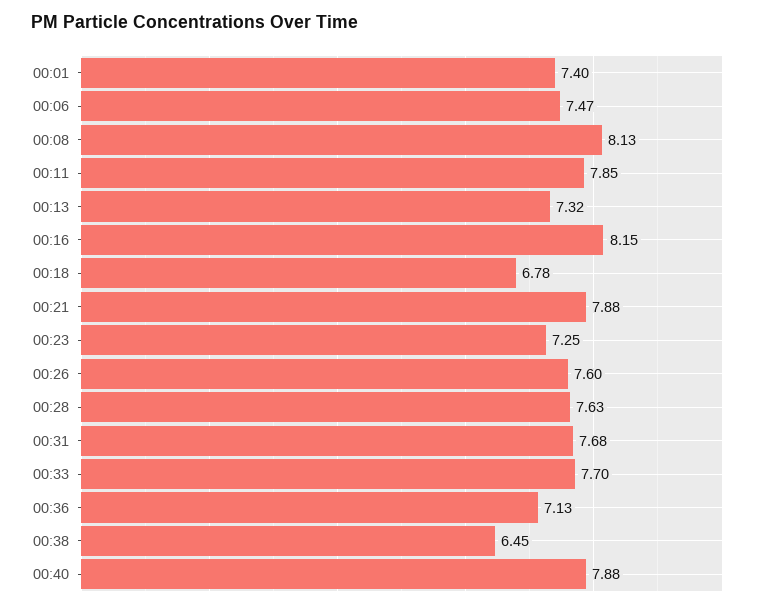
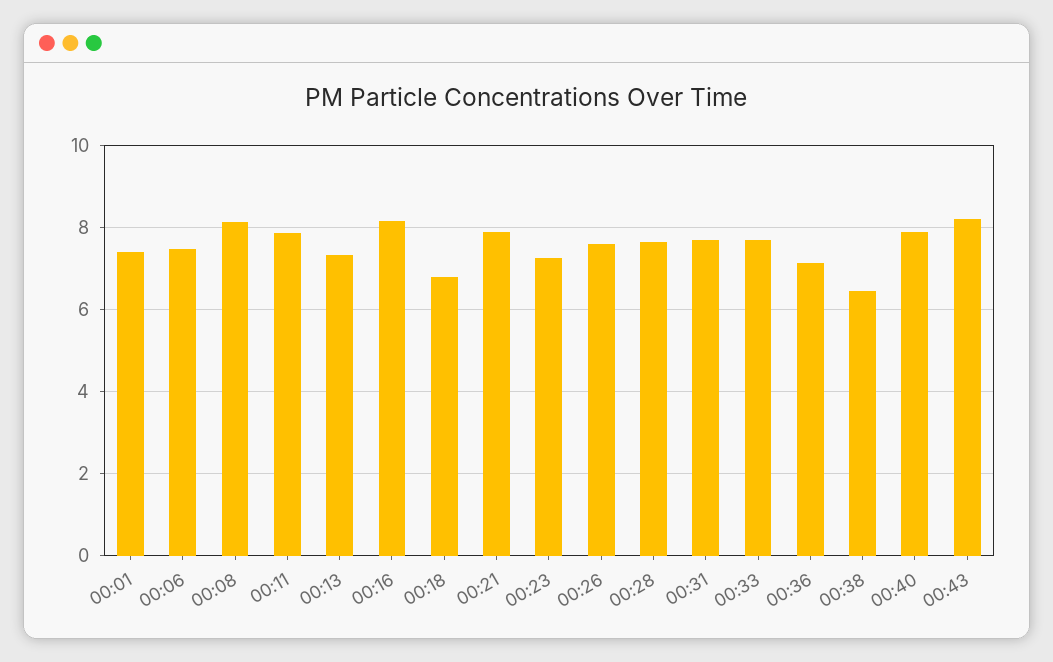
00:43: none -> 8.2

